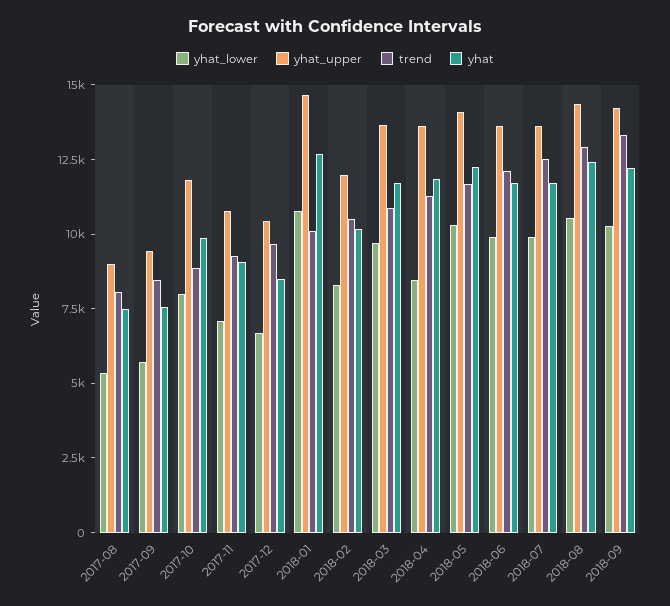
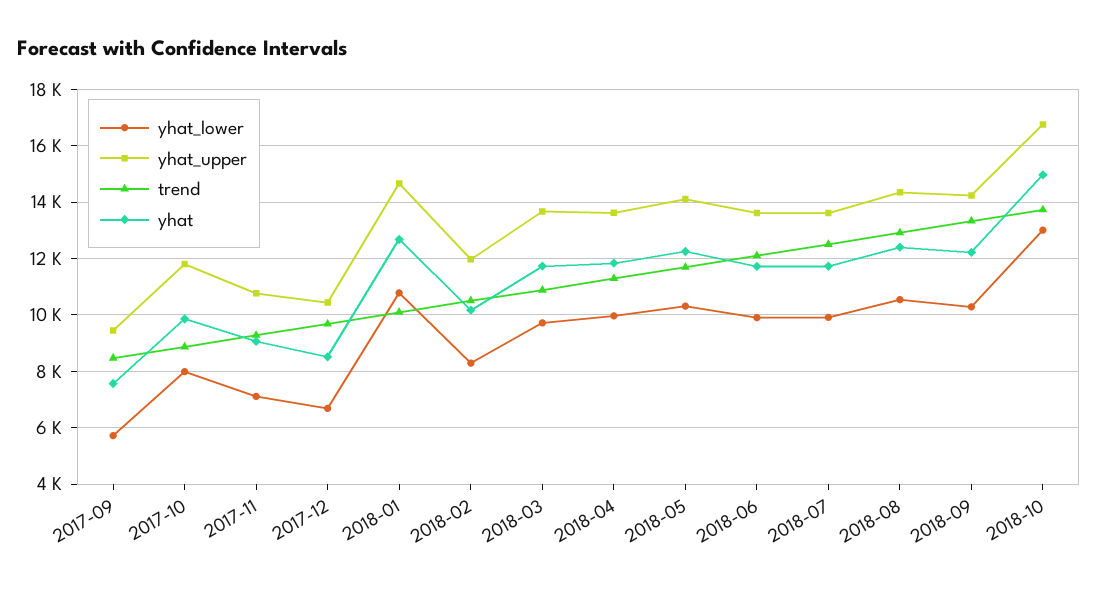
yhat_lower, 2017-08: 5500 -> none
yhat_upper, 2017-08: 9000 -> none
trend, 2017-08: 8000 -> none
yhat, 2017-08: 7500 -> none
yhat_lower, 2018-04: 8500 -> 10000
yhat_lower, 2018-10: none -> 13000
yhat_upper, 2018-10: none -> 16750
trend, 2018-10: none -> 13750
yhat, 2018-10: none -> 15000

